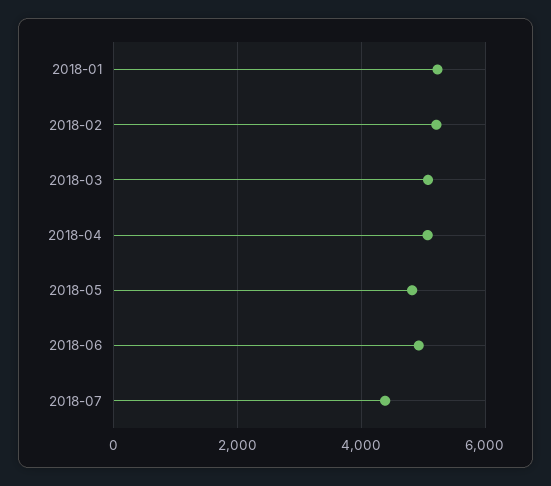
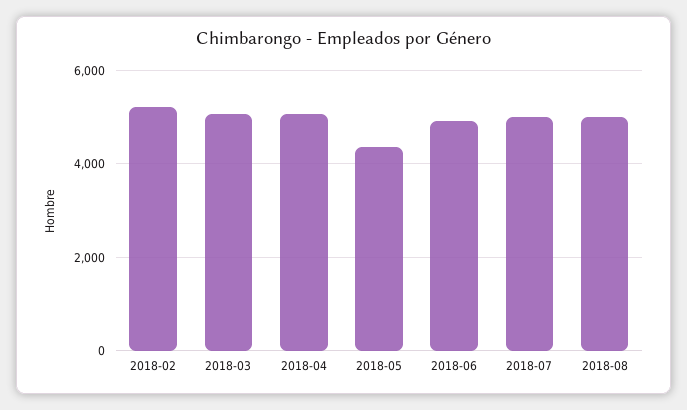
2018-01: 5200 -> none
2018-05: 4800 -> 4400
2018-07: 4400 -> 5000
2018-08: none -> 5000

